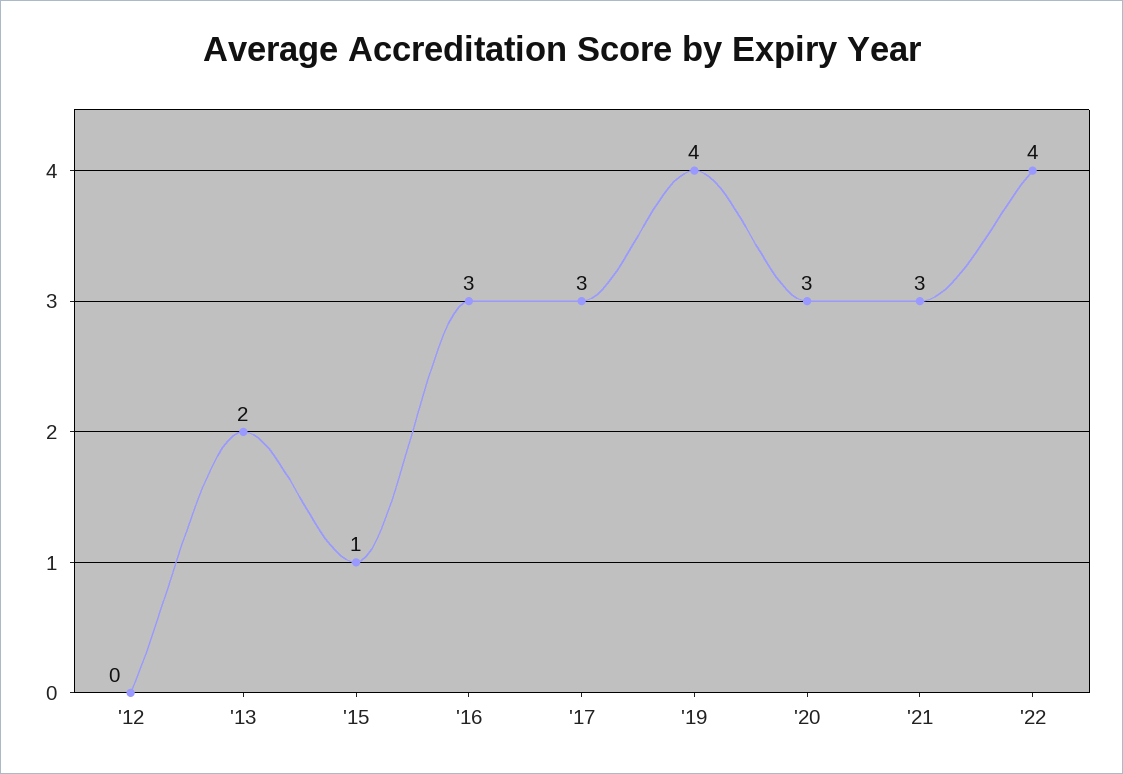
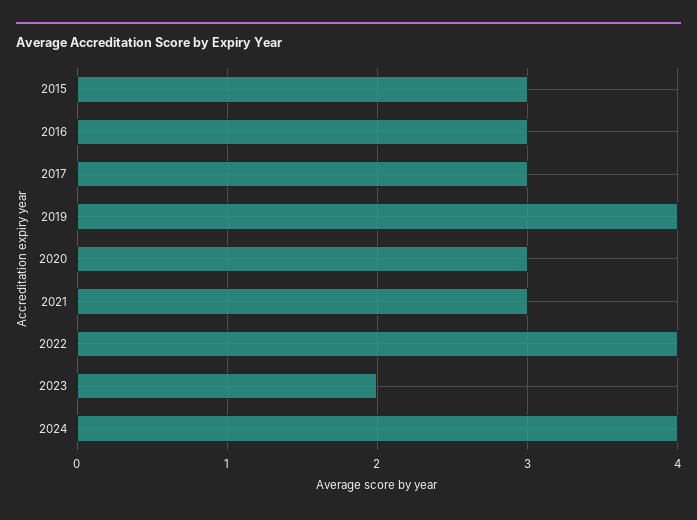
'12: 0 -> none
'13: 2 -> none
'15: 1 -> 3
2023: none -> 2
2024: none -> 4

